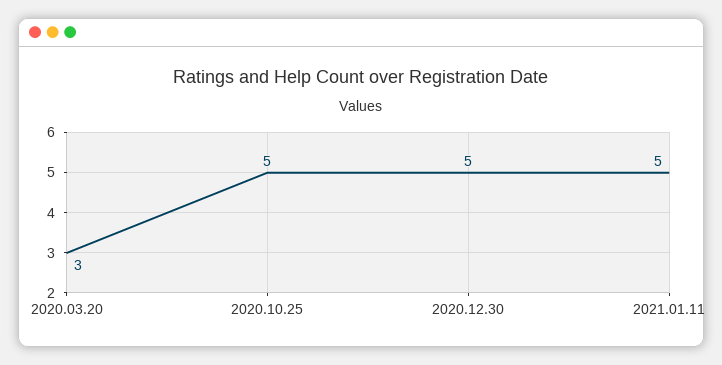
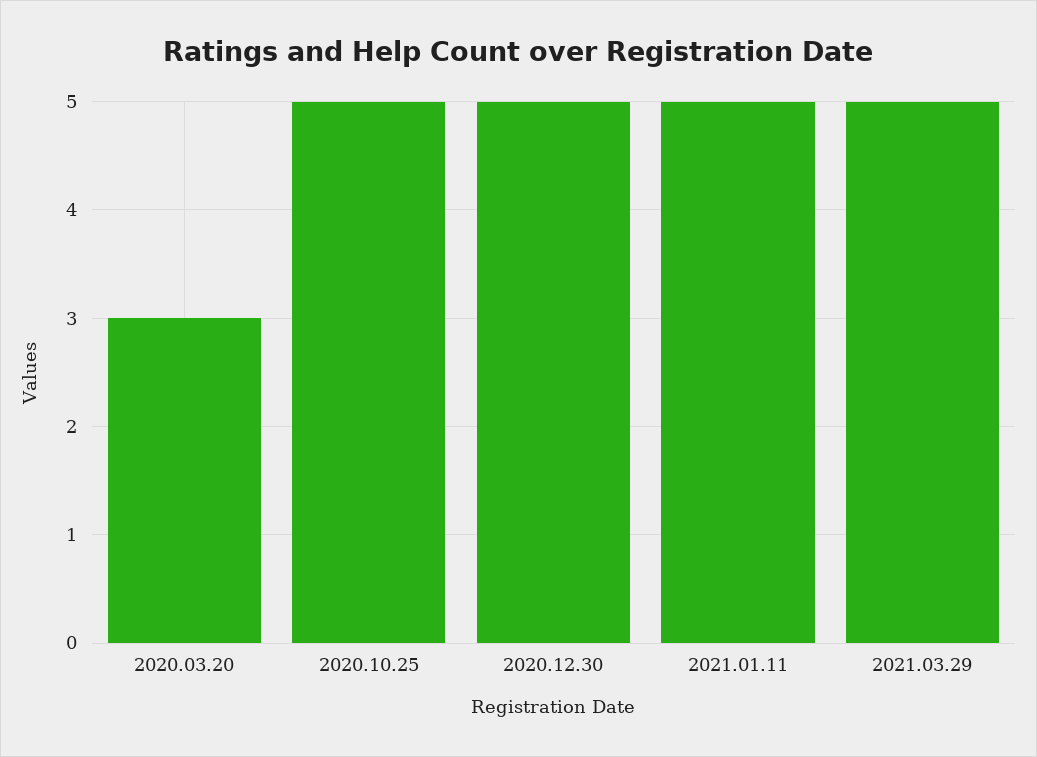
2021.03.29: none -> 5

